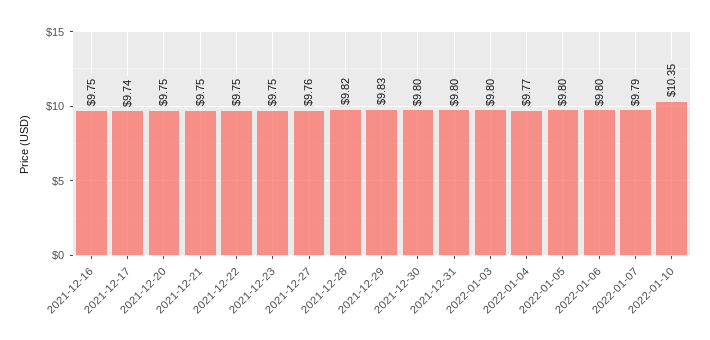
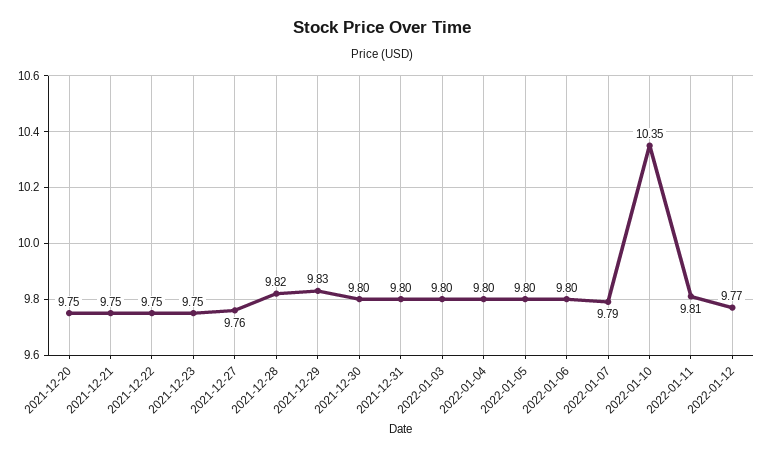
2021-12-16: 9.75 -> none
2021-12-17: 9.74 -> none
2022-01-04: 9.77 -> 9.8
2022-01-11: none -> 9.81
2022-01-12: none -> 9.77

